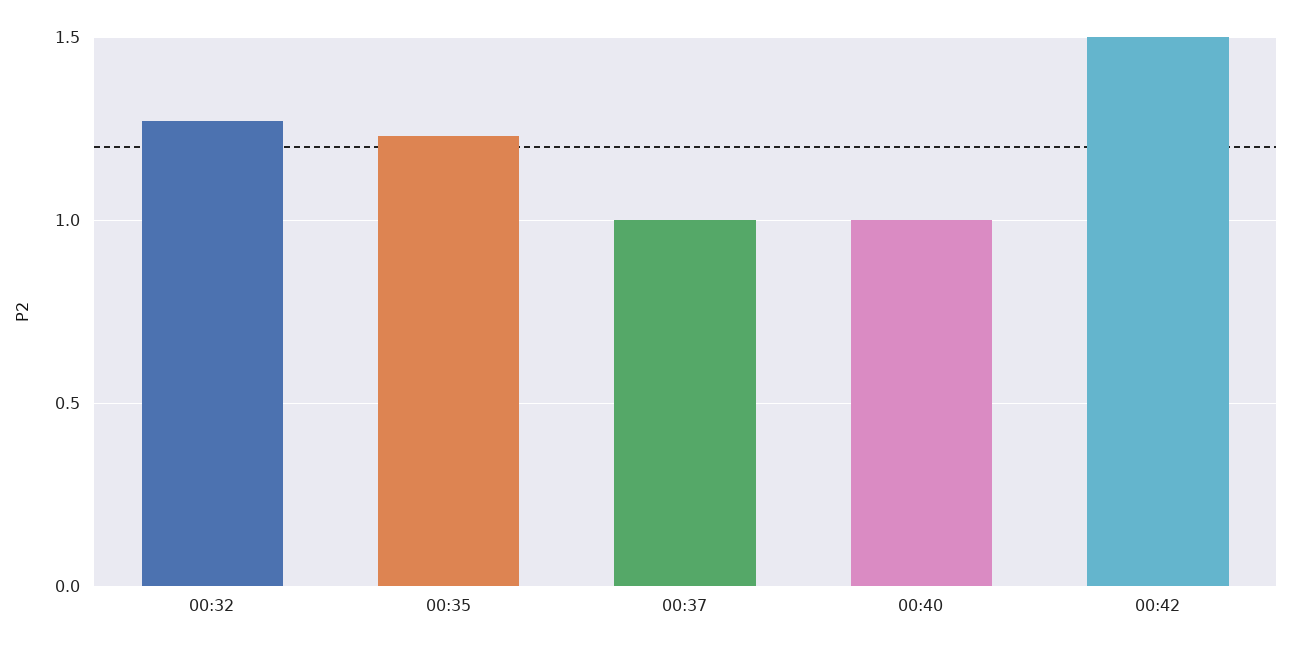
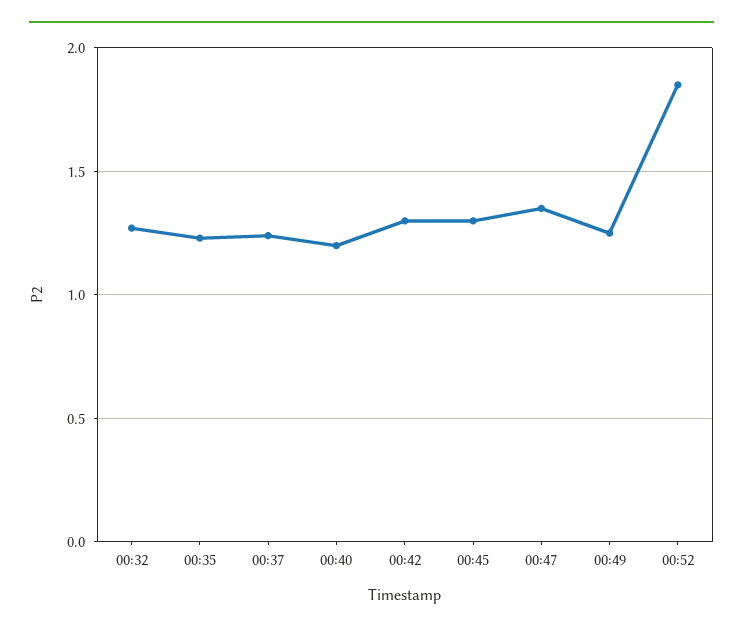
00:37: 1 -> 1.25
00:40: 1 -> 1.2
00:42: 1.5 -> 1.3
00:45: none -> 1.3
00:47: none -> 1.35
00:49: none -> 1.25
00:52: none -> 1.85

